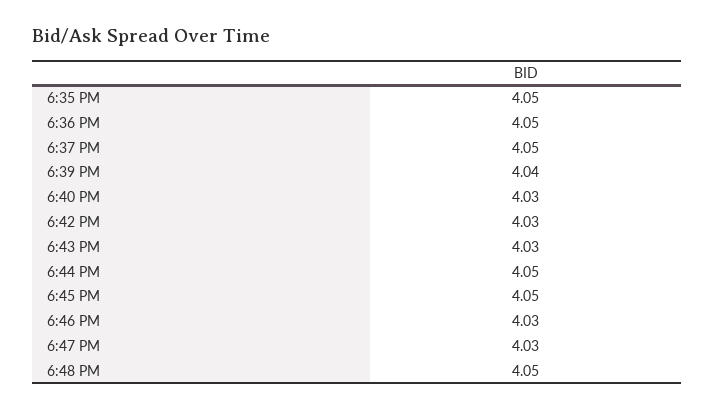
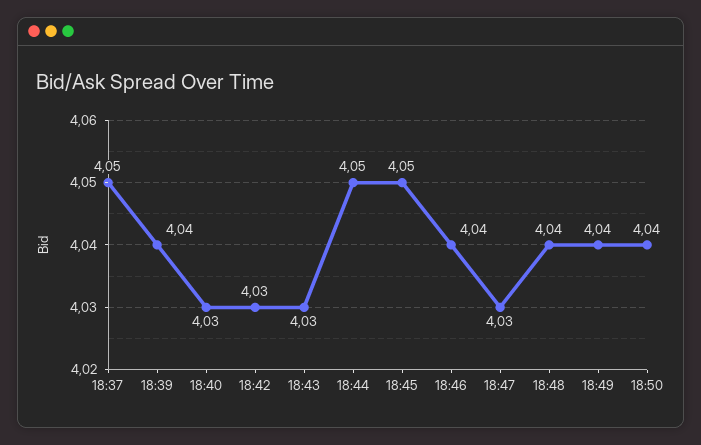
6:35 PM: 4.05 -> none
6:36 PM: 4.05 -> none
6:46 PM: 4.03 -> 4.04
6:48 PM: 4.05 -> 4.04
18:49: none -> 4.04
18:50: none -> 4.04

